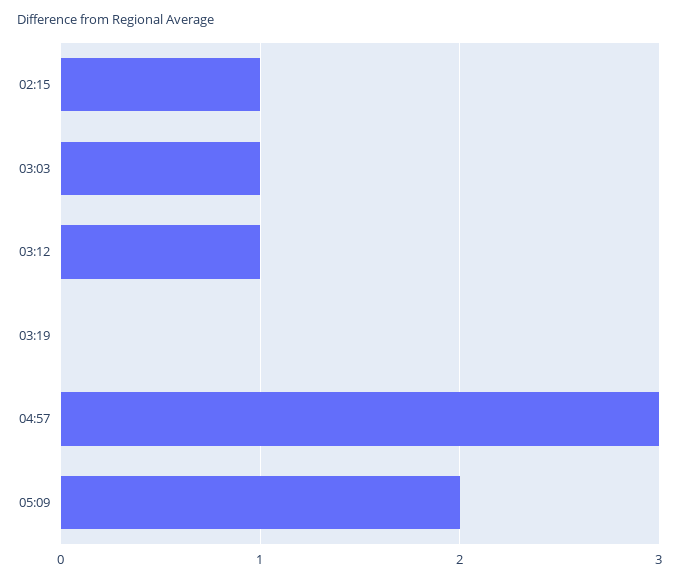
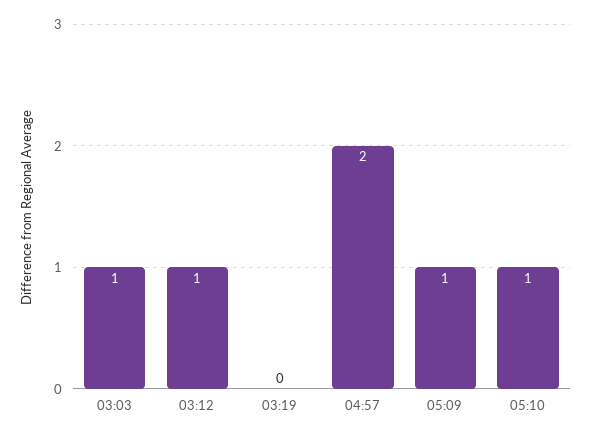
02:15: 1 -> none
04:57: 3 -> 2
05:09: 2 -> 1
05:10: none -> 1

